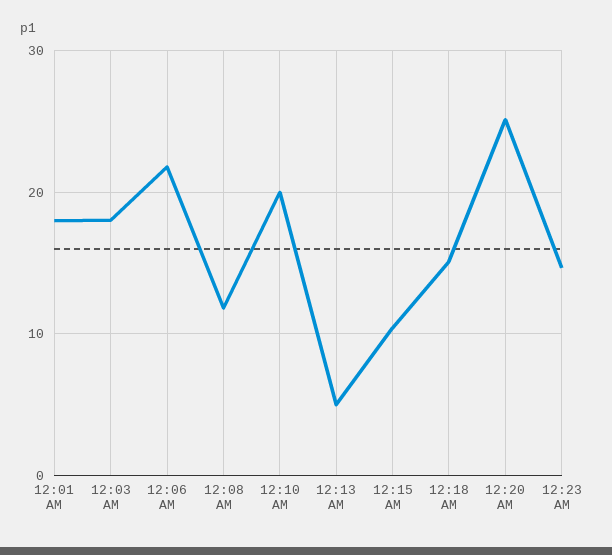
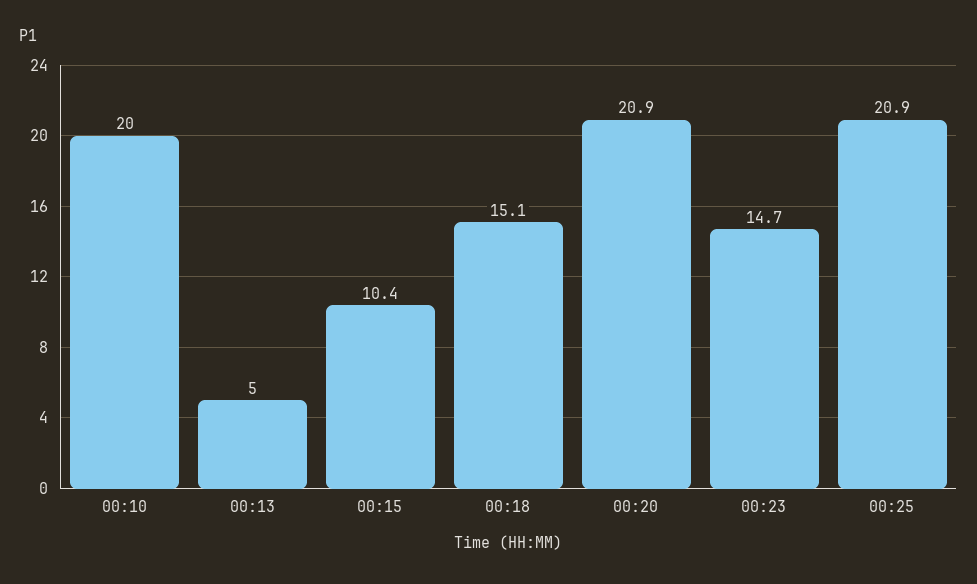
12:01 AM: 18 -> none
12:03 AM: 18 -> none
12:06 AM: 22 -> none
12:08 AM: 12 -> none
12:20 AM: 25 -> 20.9
00:25: none -> 20.9

